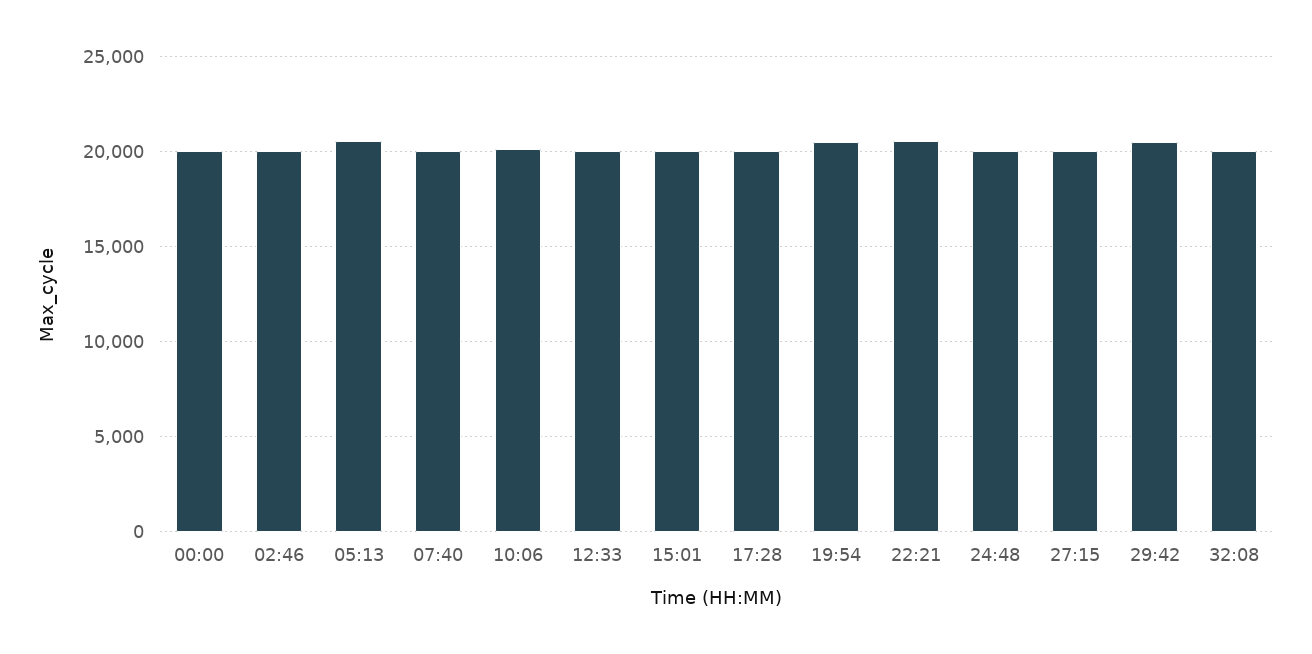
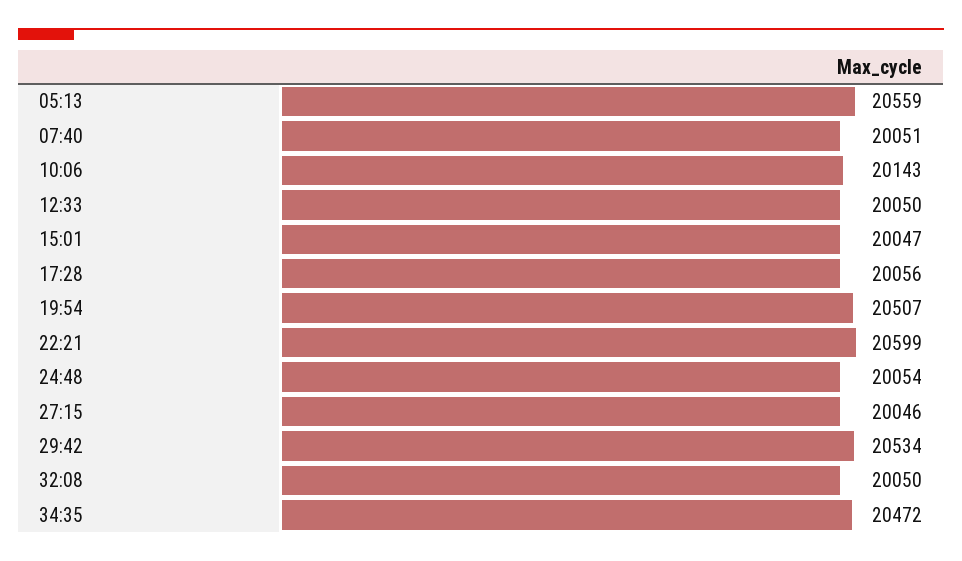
00:00: 20000 -> none
02:46: 20000 -> none
34:35: none -> 20472

